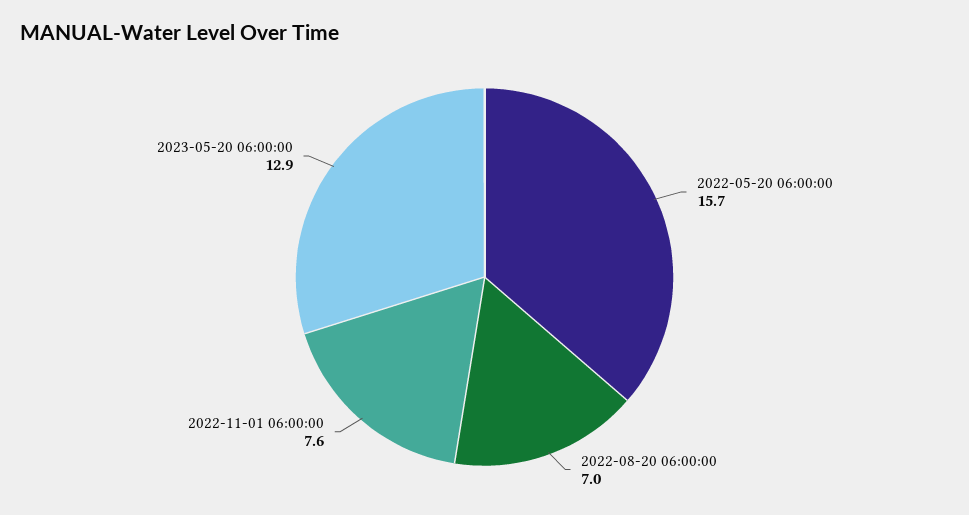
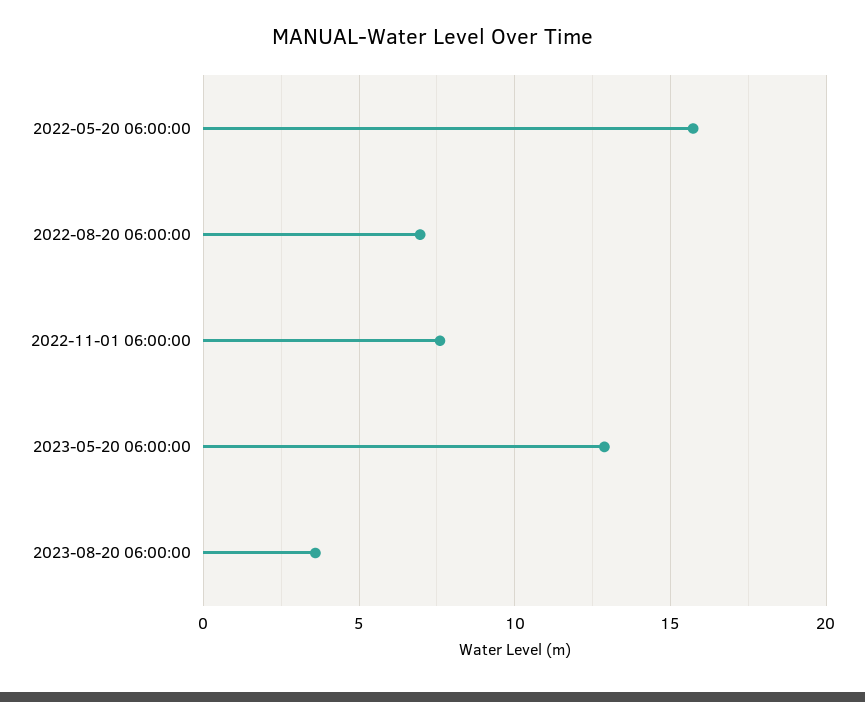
2023-08-20 06:00:00: none -> 3.5

